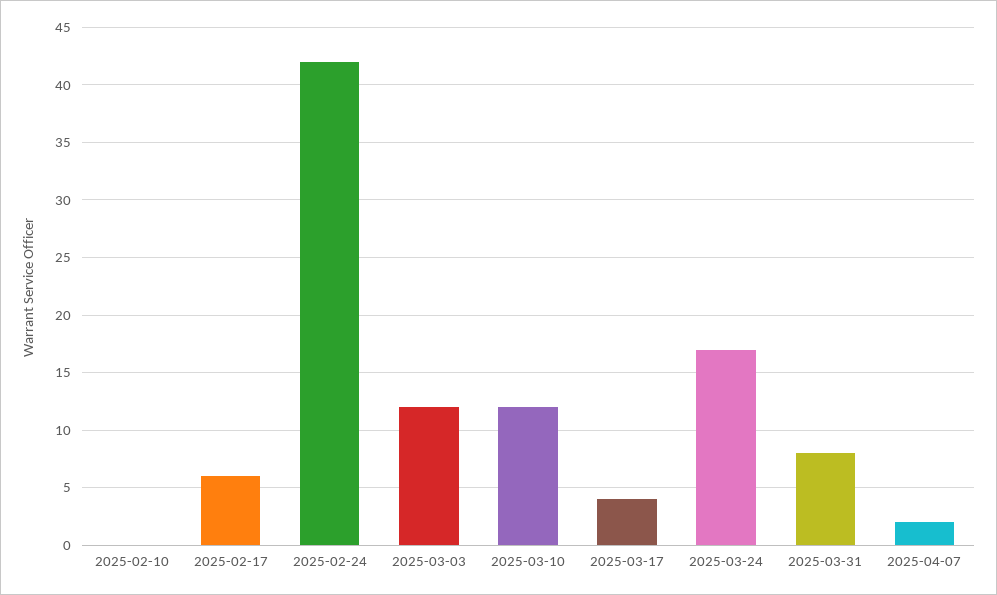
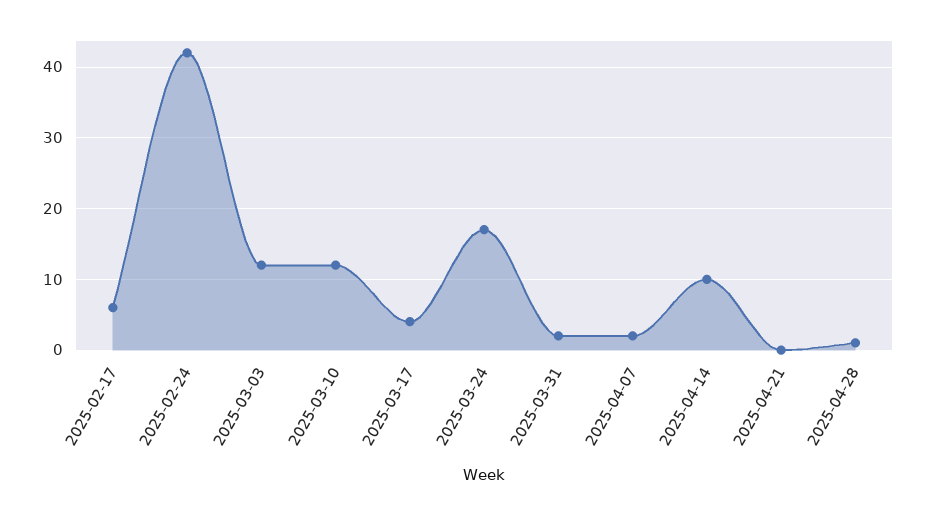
2025-02-10: 0 -> none
2025-03-31: 8 -> 2
2025-04-14: none -> 10
2025-04-21: none -> 0
2025-04-28: none -> 1

